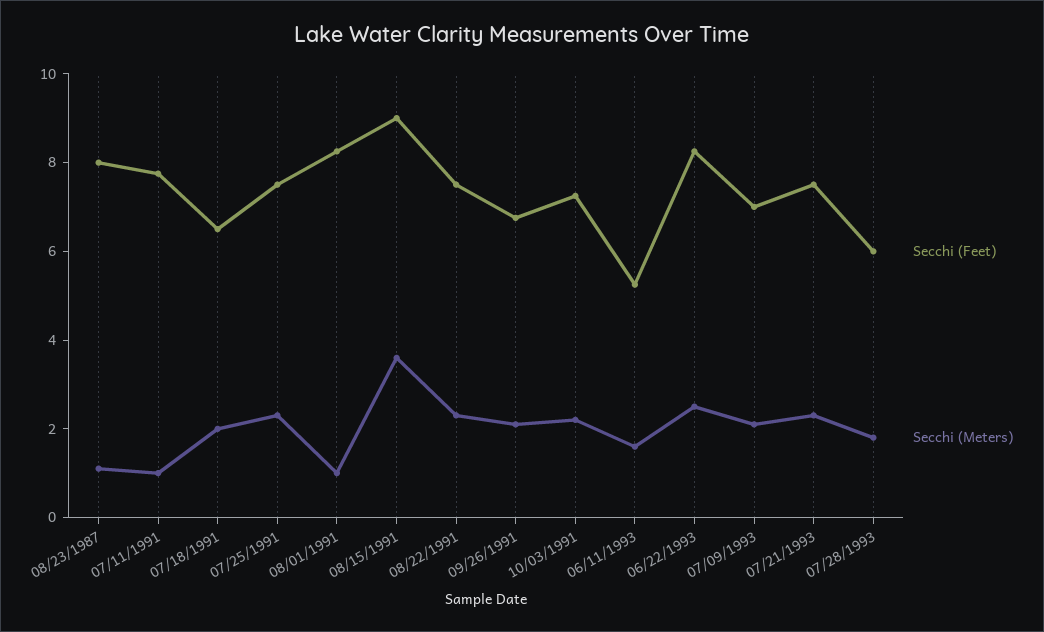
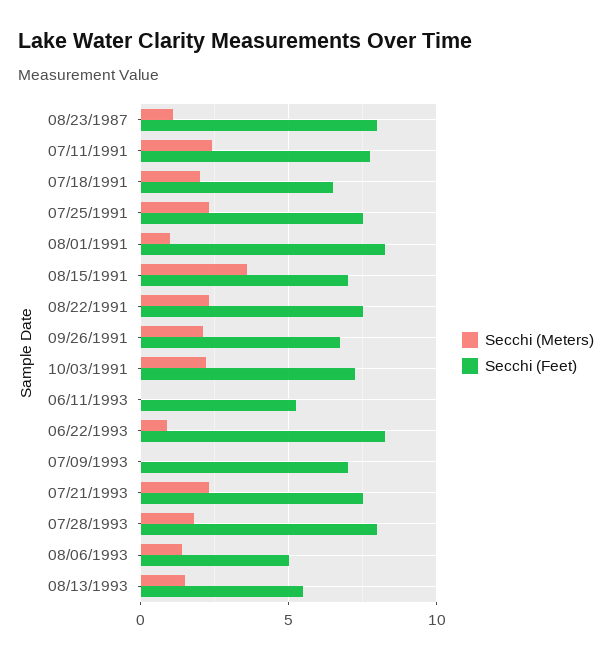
Secchi (Meters), 07/11/1991: 1 -> 2.5
Secchi (Feet), 08/15/1991: 9 -> 7
Secchi (Meters), 06/11/1993: 1.5 -> 0
Secchi (Meters), 06/22/1993: 2.5 -> 1
Secchi (Meters), 07/09/1993: 2 -> 0
Secchi (Feet), 07/28/1993: 6 -> 8
Secchi (Meters), 08/06/1993: none -> 1.5
Secchi (Feet), 08/06/1993: none -> 5
Secchi (Meters), 08/13/1993: none -> 1.5
Secchi (Feet), 08/13/1993: none -> 5.5

